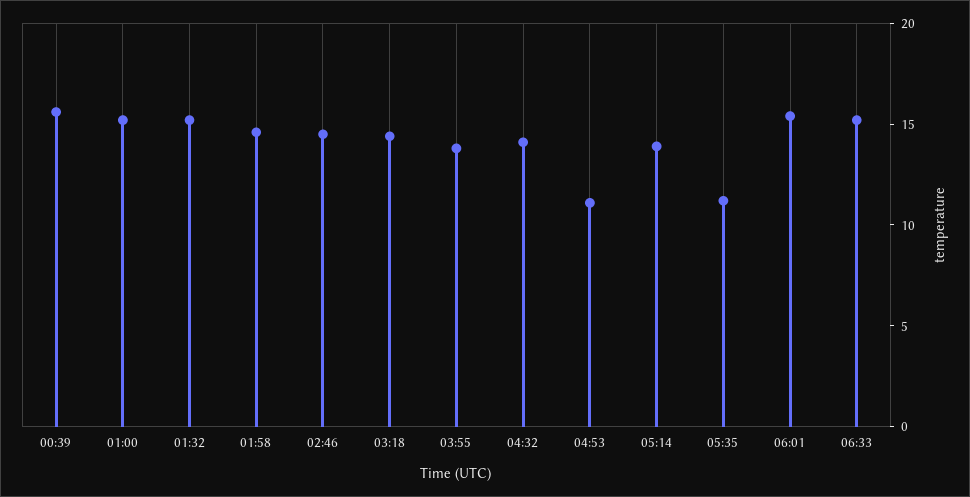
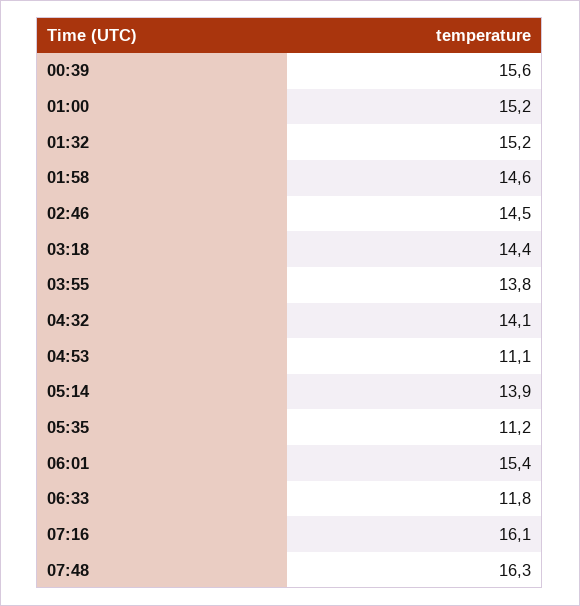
06:33: 15 -> 11.8
07:16: none -> 16.1
07:48: none -> 16.3

